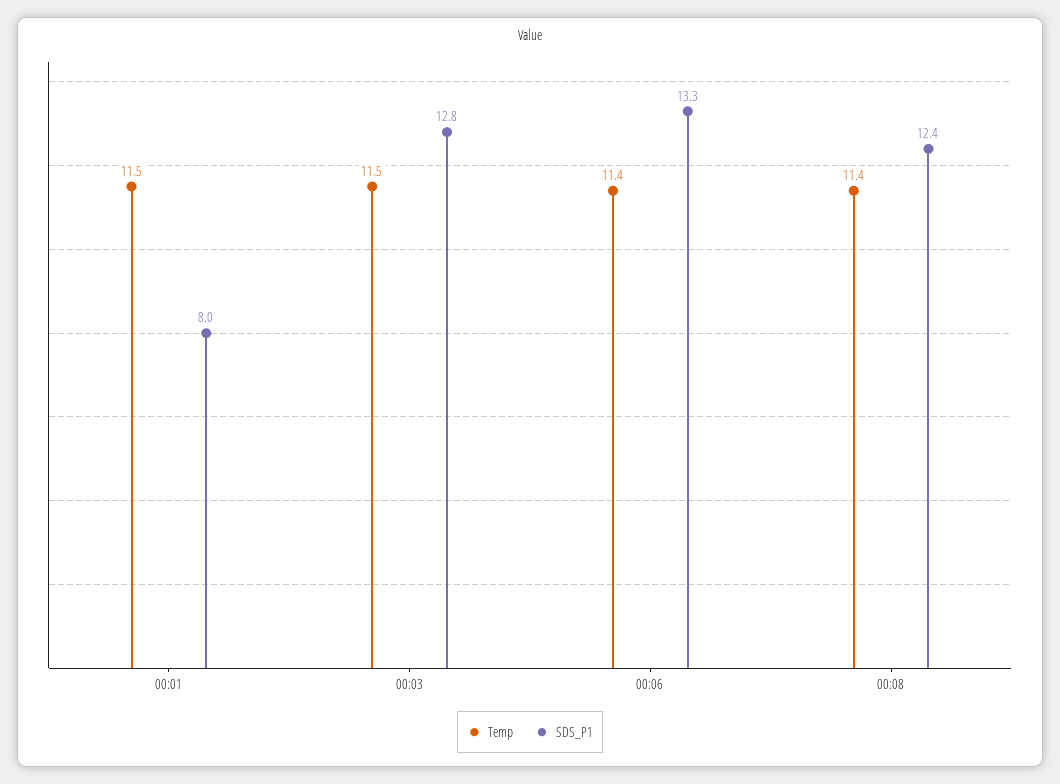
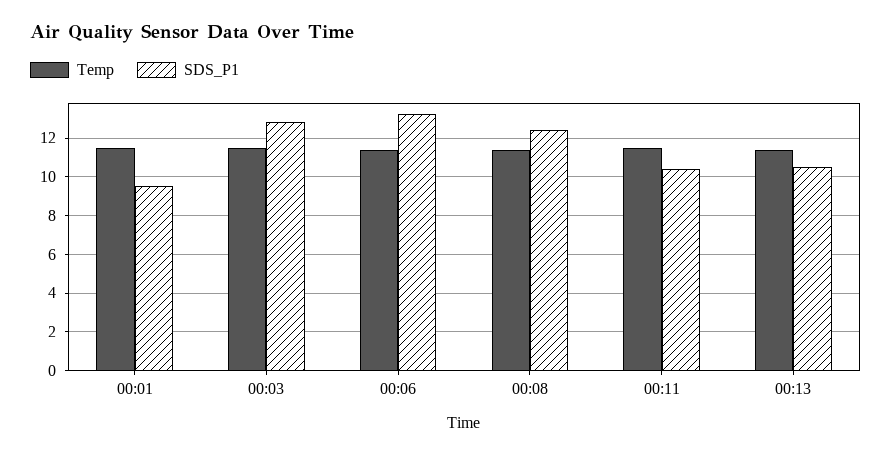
SDS_P1, 00:01: 8 -> 9.5
Temp, 00:11: none -> 11.5
SDS_P1, 00:11: none -> 10.5
Temp, 00:13: none -> 11.5
SDS_P1, 00:13: none -> 10.5

